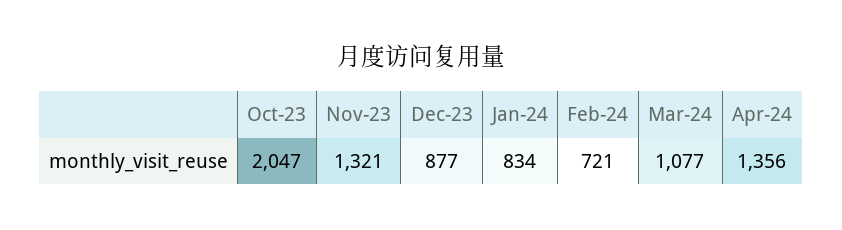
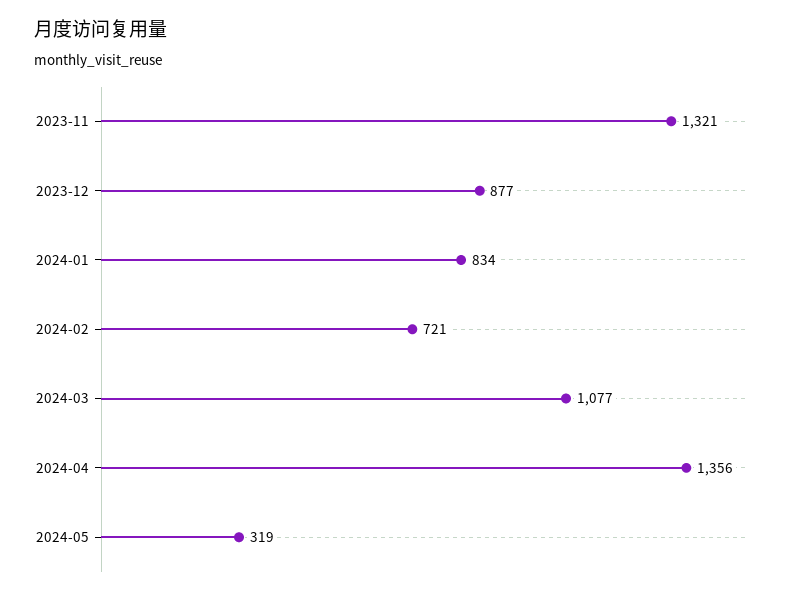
Oct-23: 2047 -> none
2024-05: none -> 319

